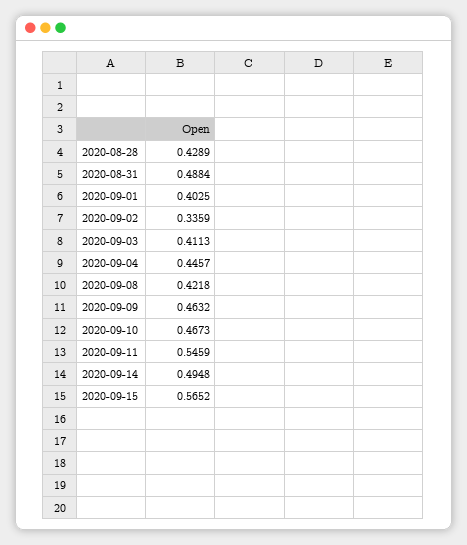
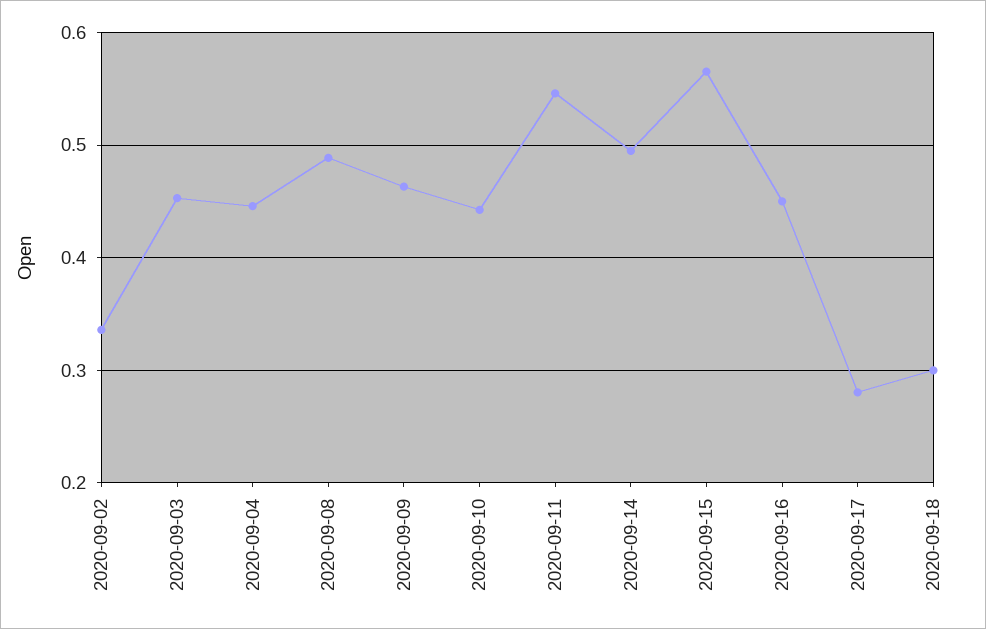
2020-08-28: 0.4289 -> none
2020-08-31: 0.4884 -> none
2020-09-01: 0.4025 -> none
2020-09-03: 0.4113 -> 0.45
2020-09-08: 0.4218 -> 0.49
2020-09-10: 0.4673 -> 0.44
2020-09-16: none -> 0.45
2020-09-17: none -> 0.28
2020-09-18: none -> 0.3

